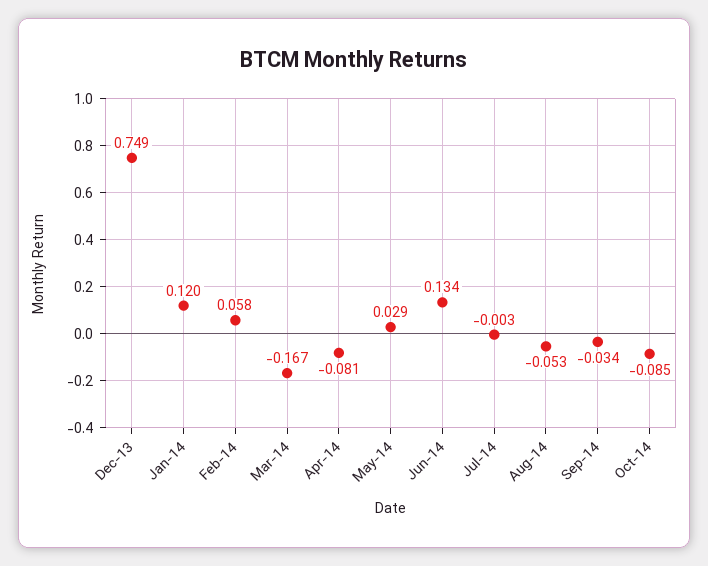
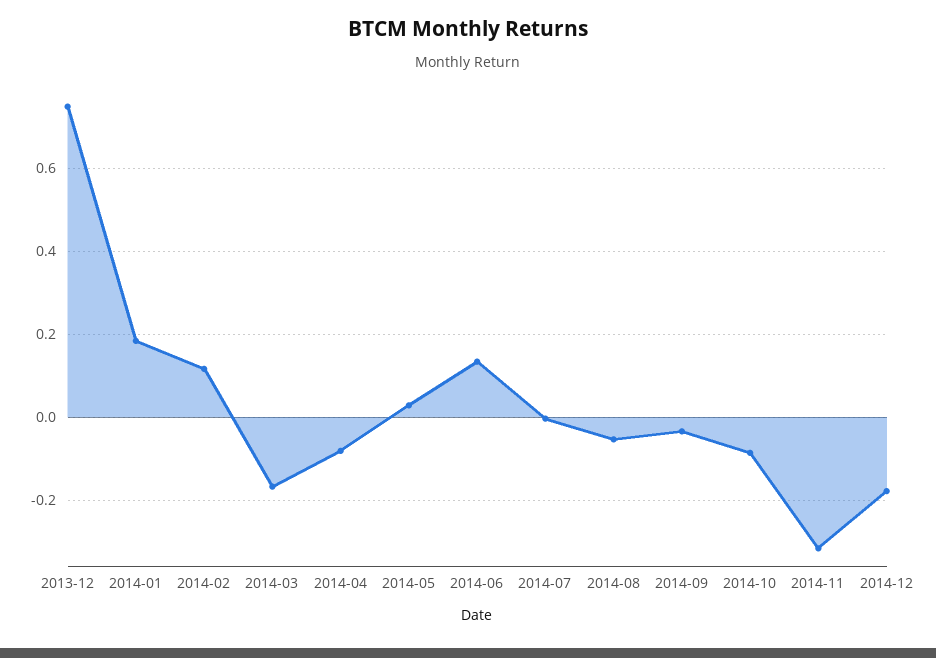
Jan-14: 0.12 -> 0.18
Feb-14: 0.058 -> 0.12
2014-11: none -> -0.32
2014-12: none -> -0.18

